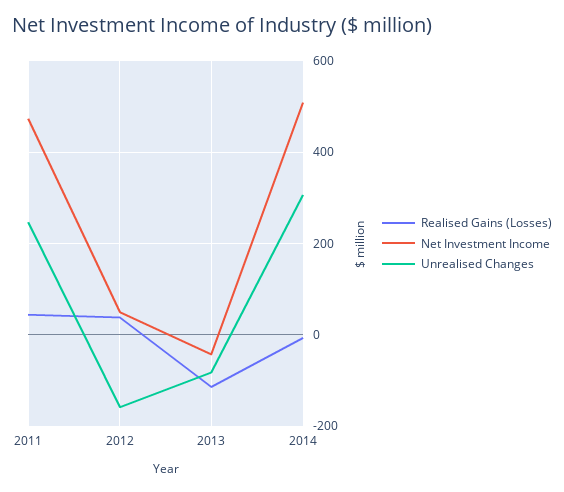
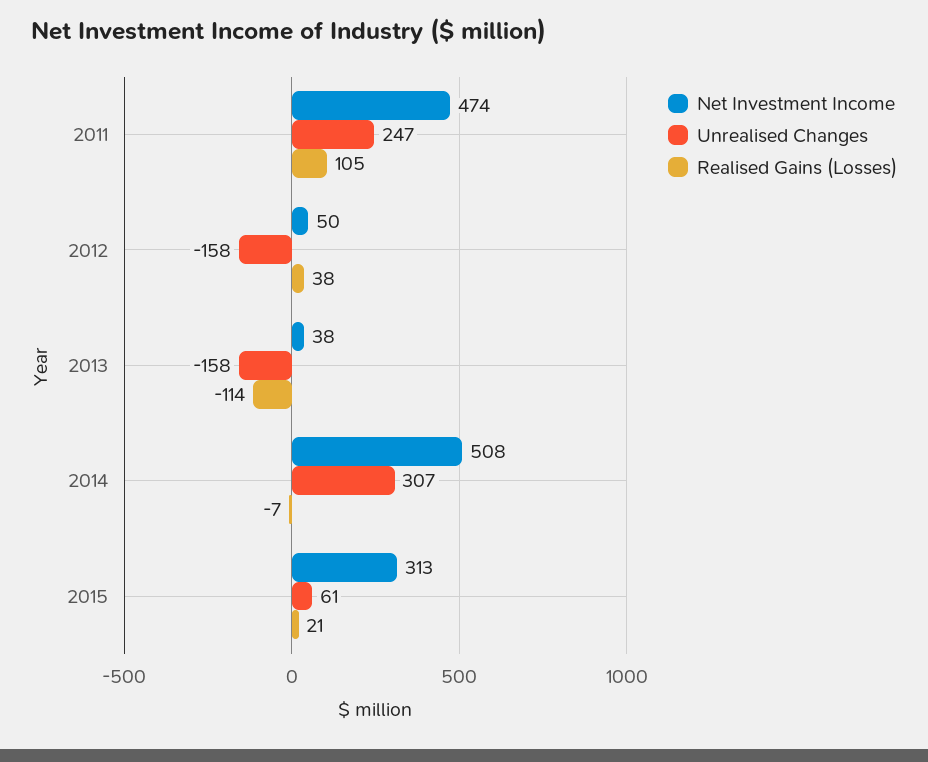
Realised Gains (Losses), 2011: 40 -> 105
Net Investment Income, 2013: -40 -> 38
Unrealised Changes, 2013: -80 -> -158
Net Investment Income, 2015: none -> 313
Unrealised Changes, 2015: none -> 61
Realised Gains (Losses), 2015: none -> 21

